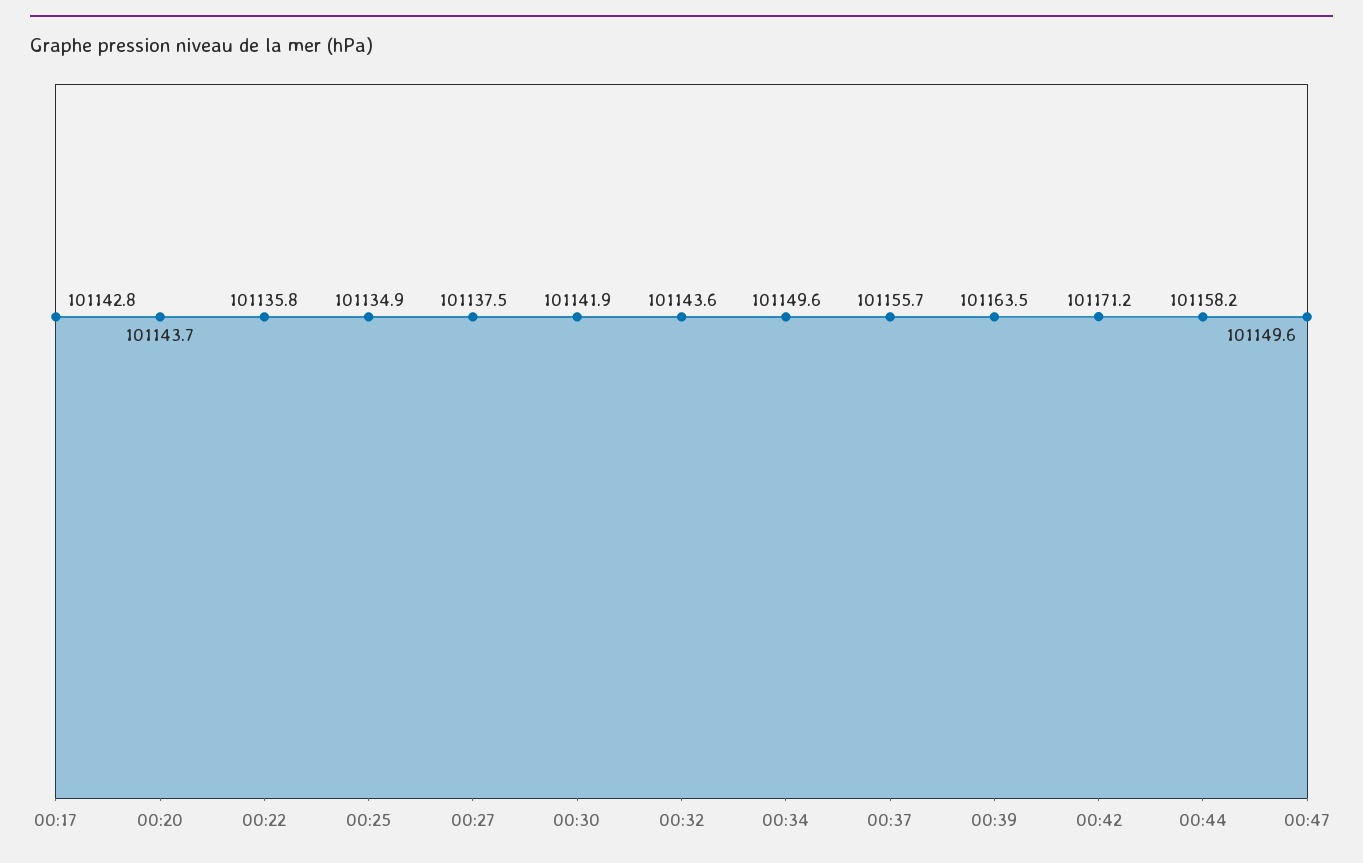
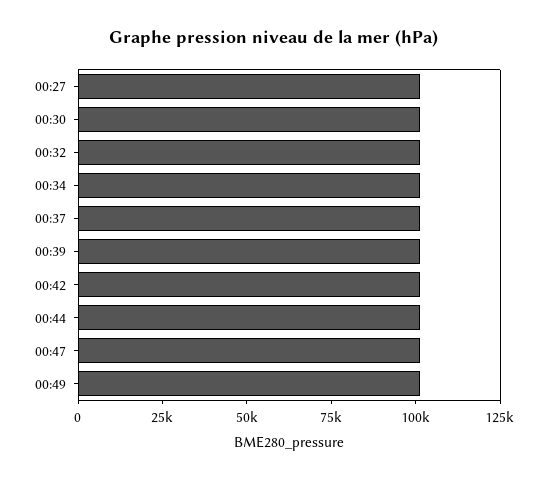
00:17: 101142.8 -> none
00:20: 101143.7 -> none
00:22: 101135.8 -> none
00:25: 101134.9 -> none
00:49: none -> 100000

